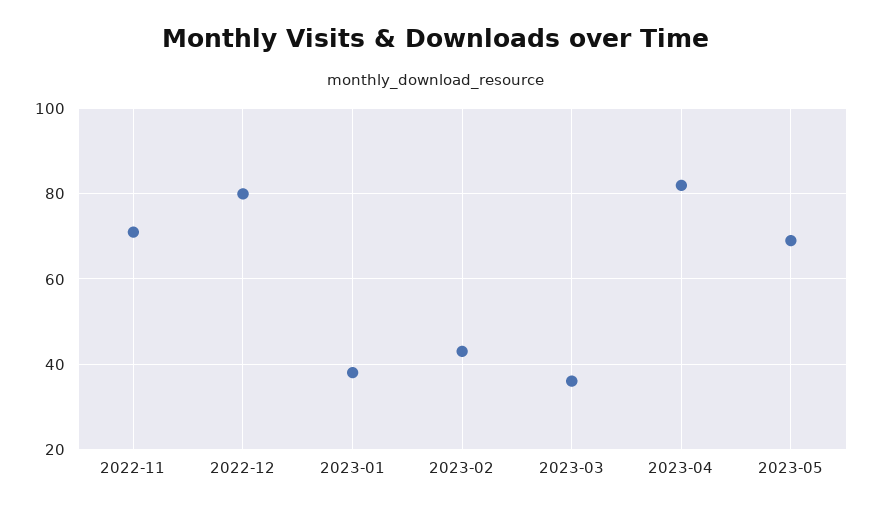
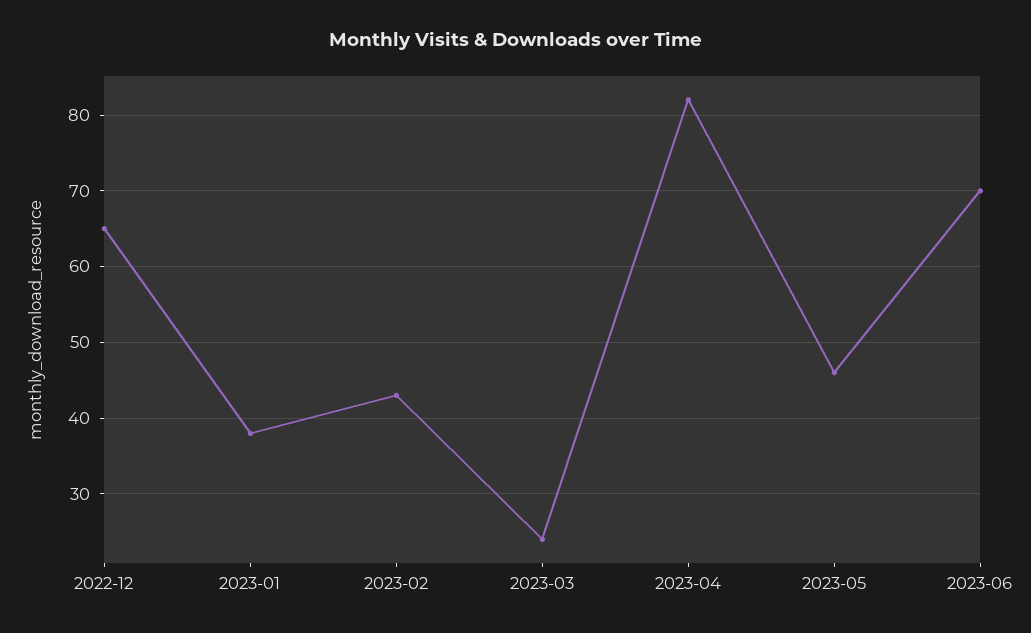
2022-11: 70 -> none
2022-12: 80 -> 65
2023-03: 35 -> 24
2023-05: 70 -> 46
2023-06: none -> 70

